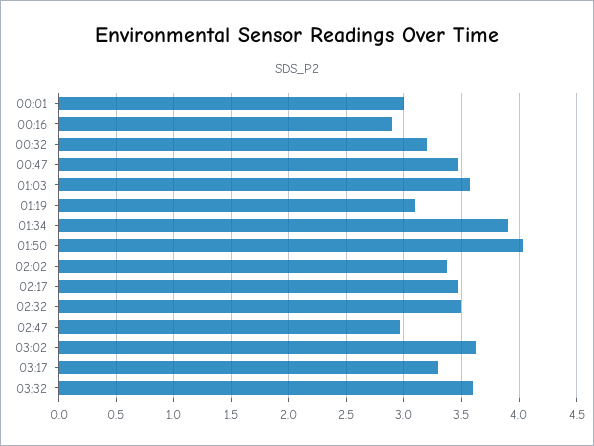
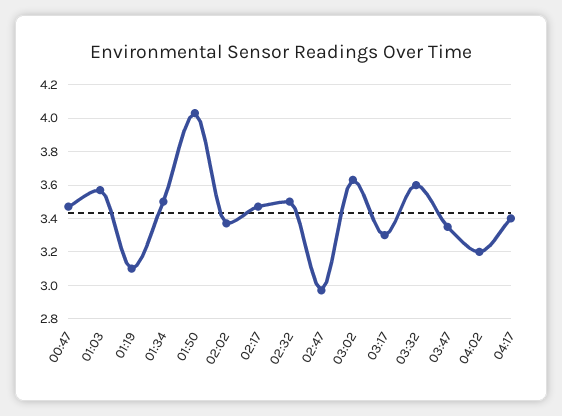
00:01: 3 -> none
00:16: 2.9 -> none
00:32: 3.2 -> none
01:34: 3.9 -> 3.5
03:47: none -> 3.35
04:02: none -> 3.2
04:17: none -> 3.4

